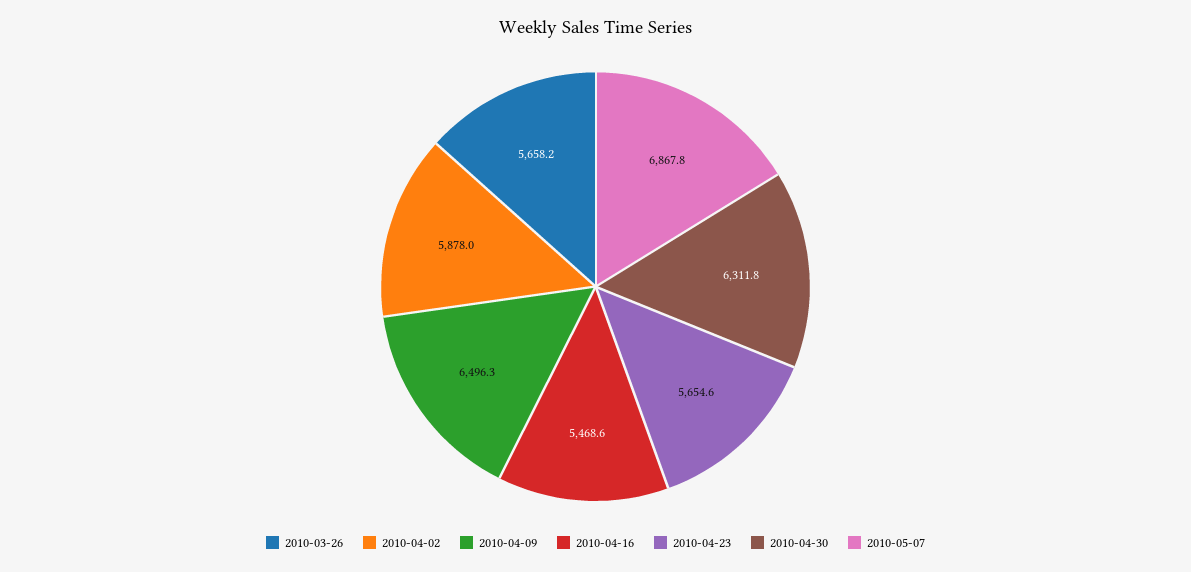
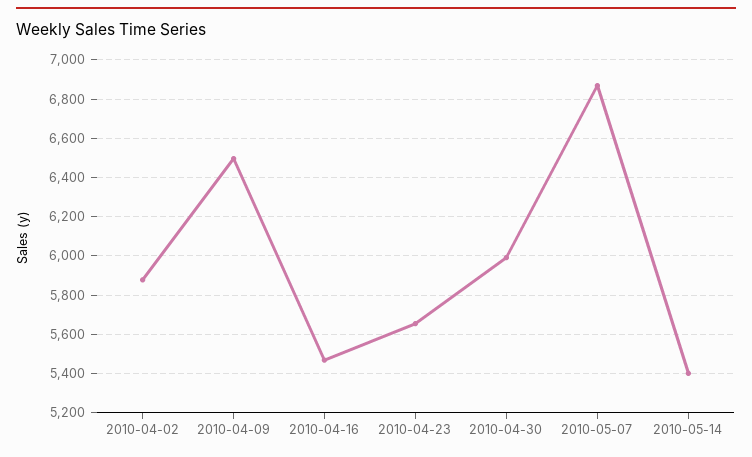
2010-03-26: 5658.2 -> none
2010-04-30: 6311.8 -> 6000
2010-05-14: none -> 5400

